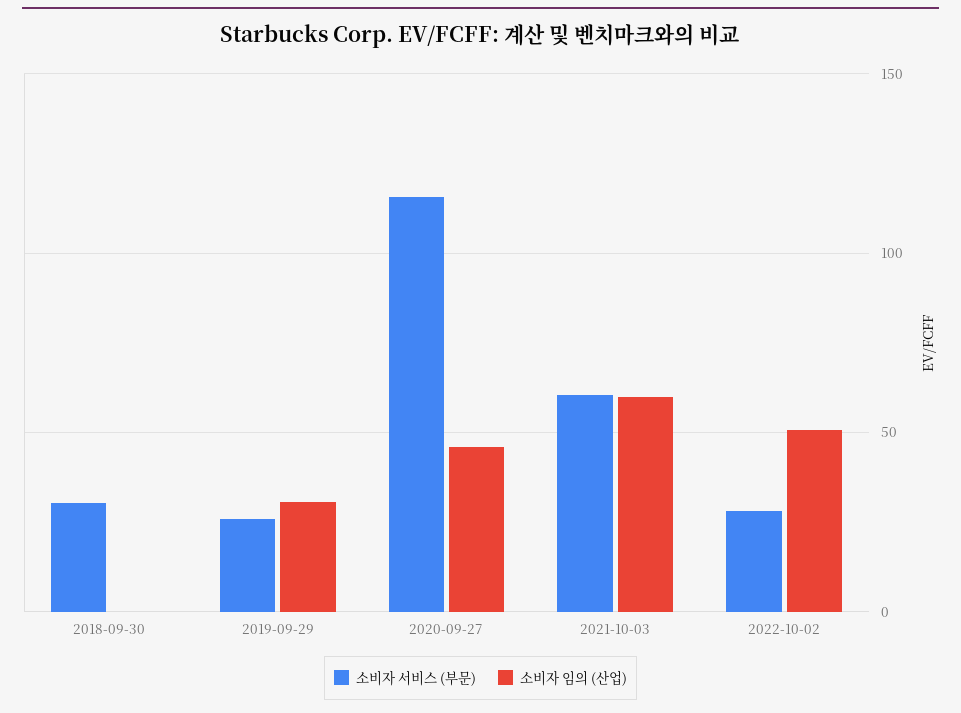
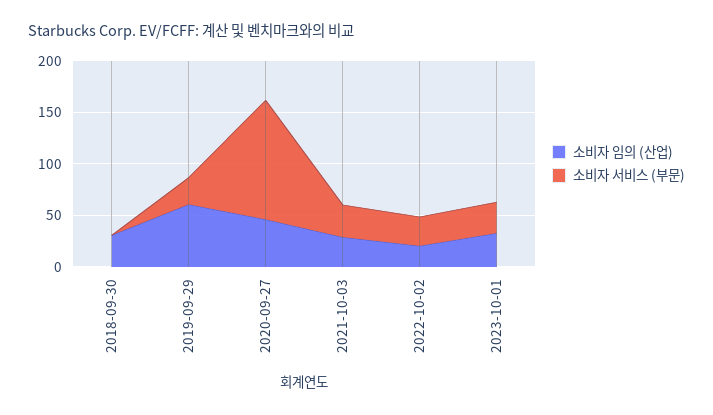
소비자 서비스 (부문), 2018-09-30: 30 -> 0
소비자 임의 (산업), 2018-09-30: 0 -> 30
소비자 임의 (산업), 2019-09-29: 30 -> 60
소비자 서비스 (부문), 2021-10-03: 60 -> 30
소비자 임의 (산업), 2021-10-03: 60 -> 30
소비자 임의 (산업), 2022-10-02: 50 -> 20
소비자 임의 (산업), 2023-10-01: none -> 30
소비자 서비스 (부문), 2023-10-01: none -> 30

